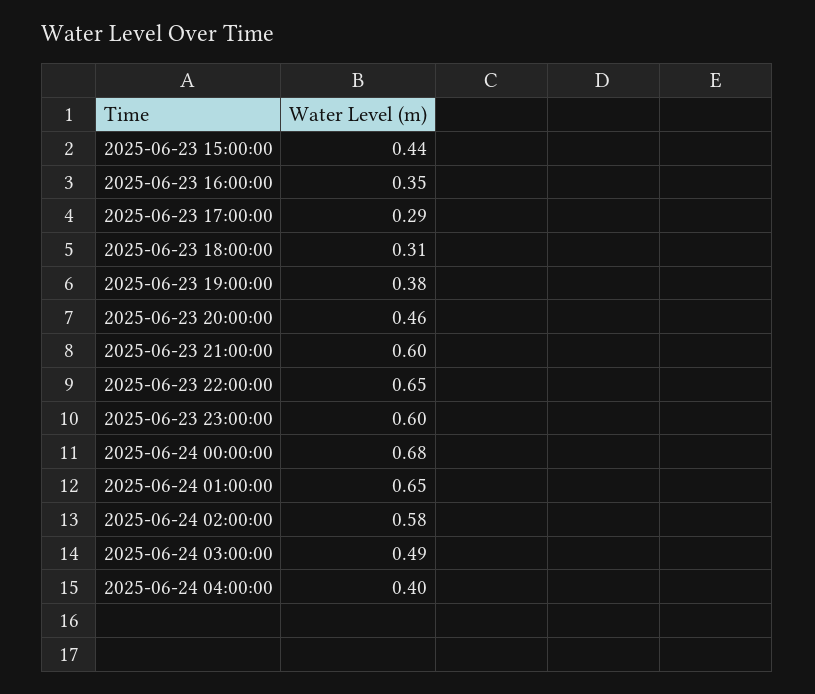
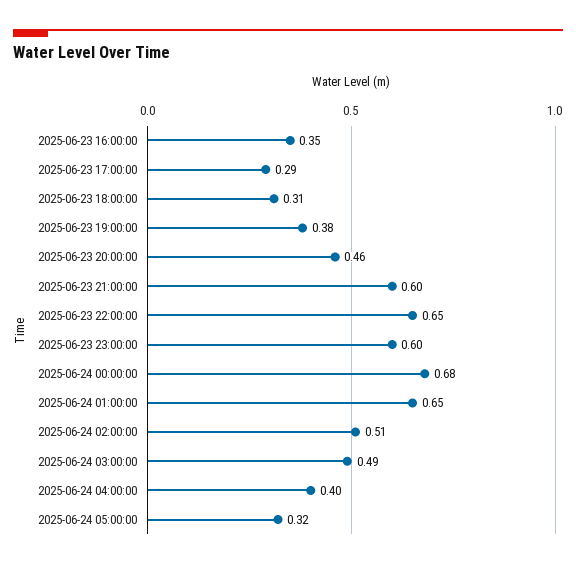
2025-06-23 15:00:00: 0.44 -> none
2025-06-24 02:00:00: 0.58 -> 0.51
2025-06-24 05:00:00: none -> 0.32

